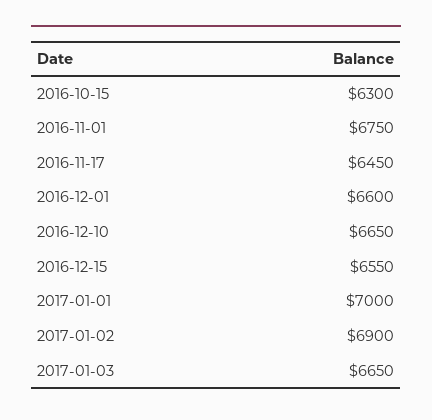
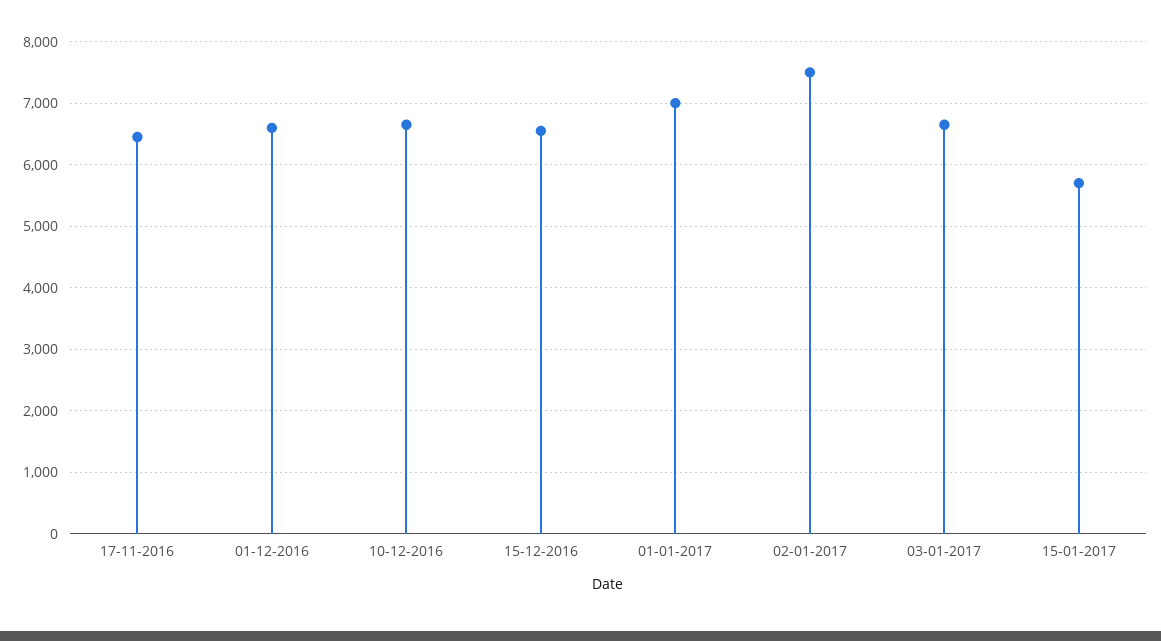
2016-10-15: 6300 -> none
2016-11-01: 6750 -> none
2017-01-02: 6900 -> 7500
15-01-2017: none -> 5700

